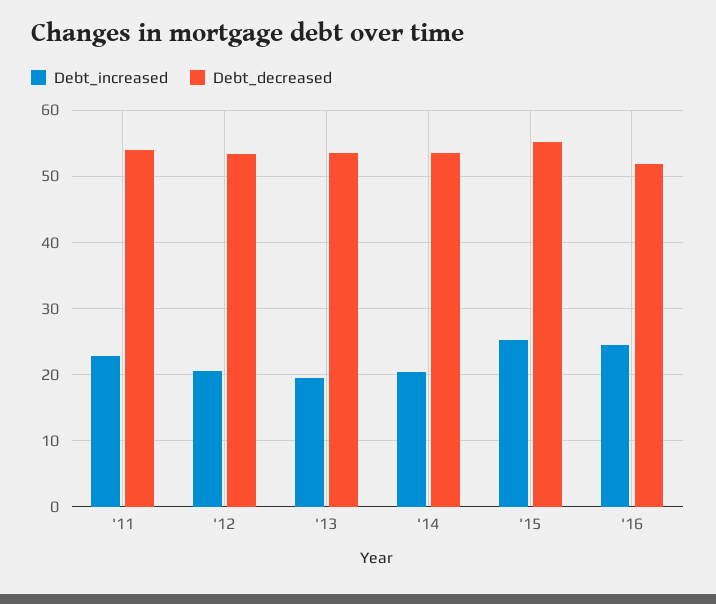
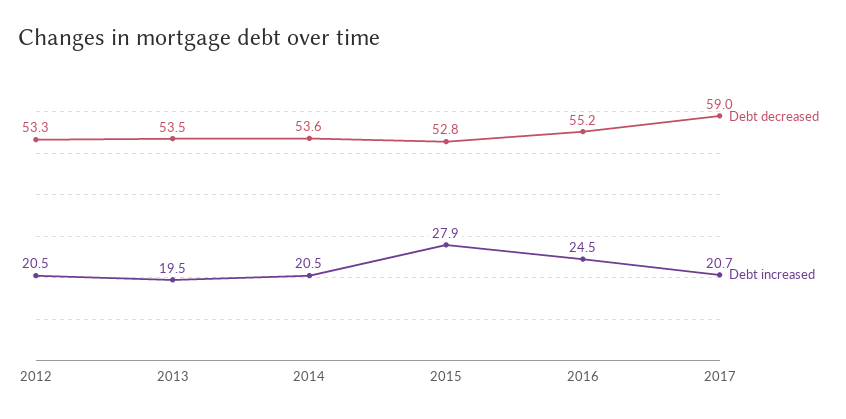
Debt_increased, '11: 23 -> none
Debt_decreased, '11: 54 -> none
Debt_increased, '15: 25 -> 27.9
Debt_decreased, '15: 55 -> 52.8
Debt_decreased, '16: 52 -> 55.2
Debt_decreased, 2017: none -> 59
Debt_increased, 2017: none -> 20.7

